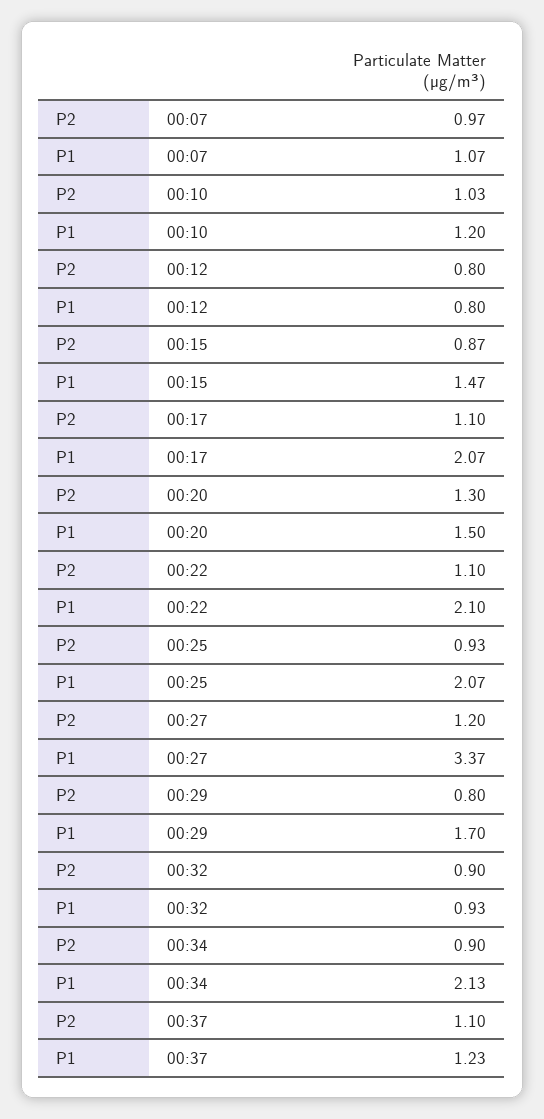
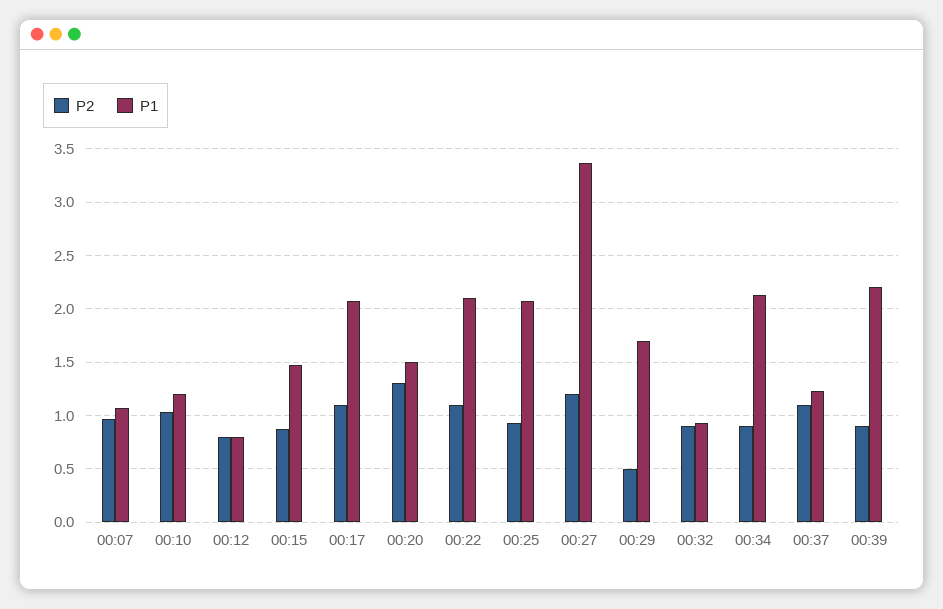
P2, 00:29: 0.8 -> 0.5
P2, 00:39: none -> 0.9
P1, 00:39: none -> 2.2

